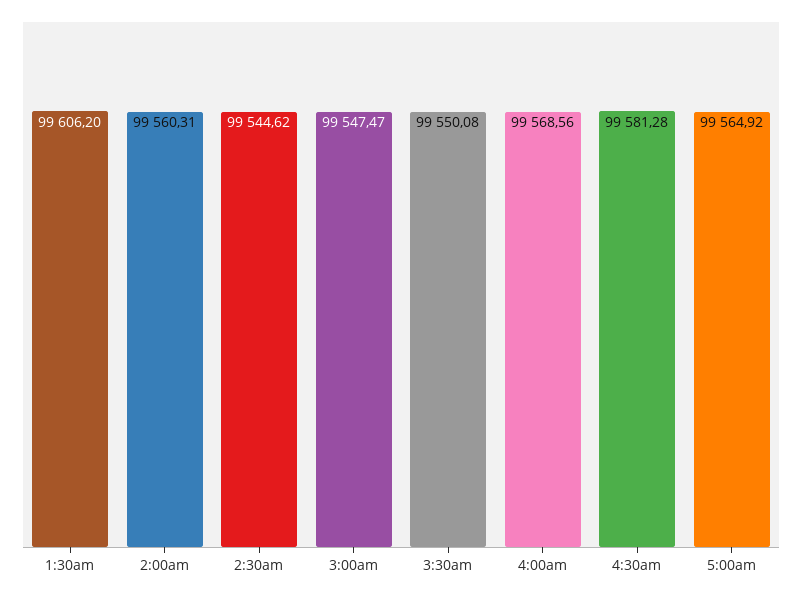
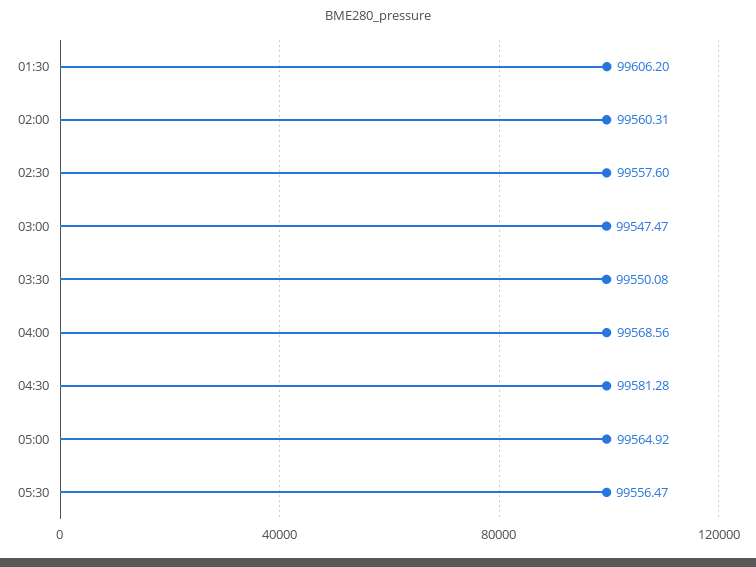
2:30am: 99544.62 -> 99557.6
05:30: none -> 99556.47

